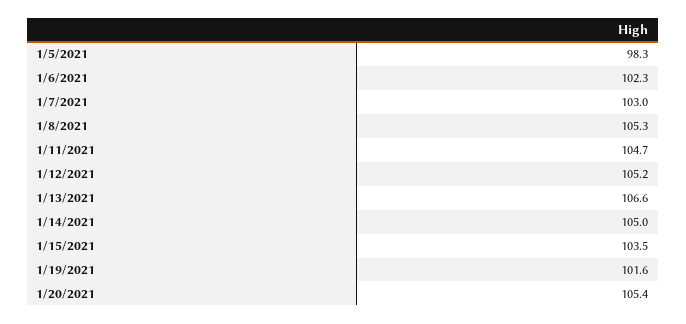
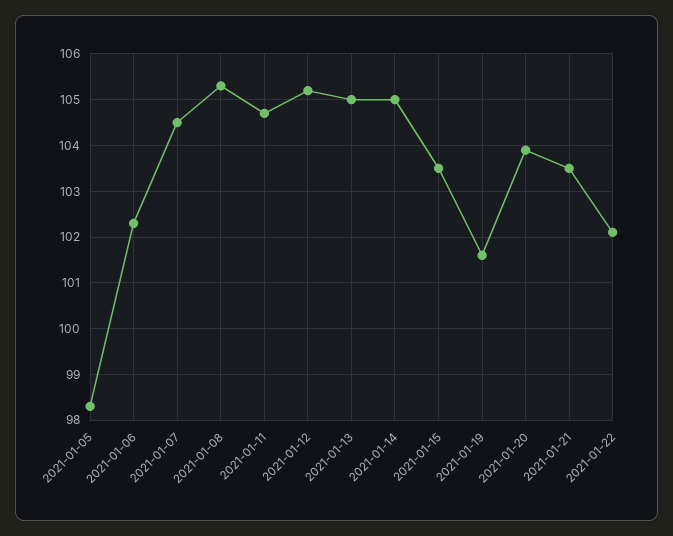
1/7/2021: 103 -> 104.5
1/13/2021: 106.6 -> 105
1/20/2021: 105.4 -> 104
2021-01-21: none -> 103.5
2021-01-22: none -> 102

